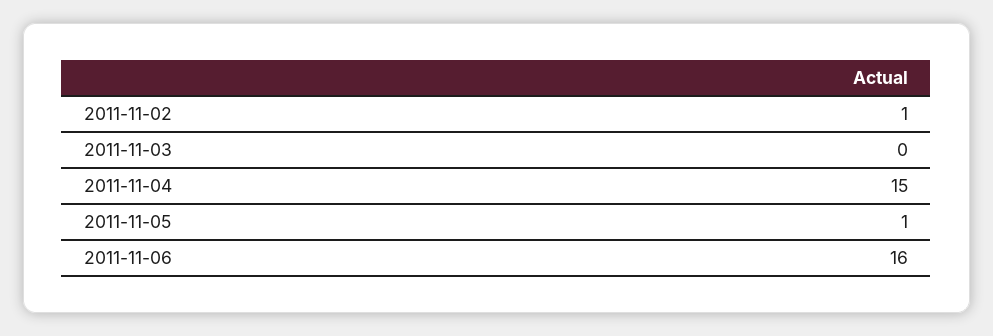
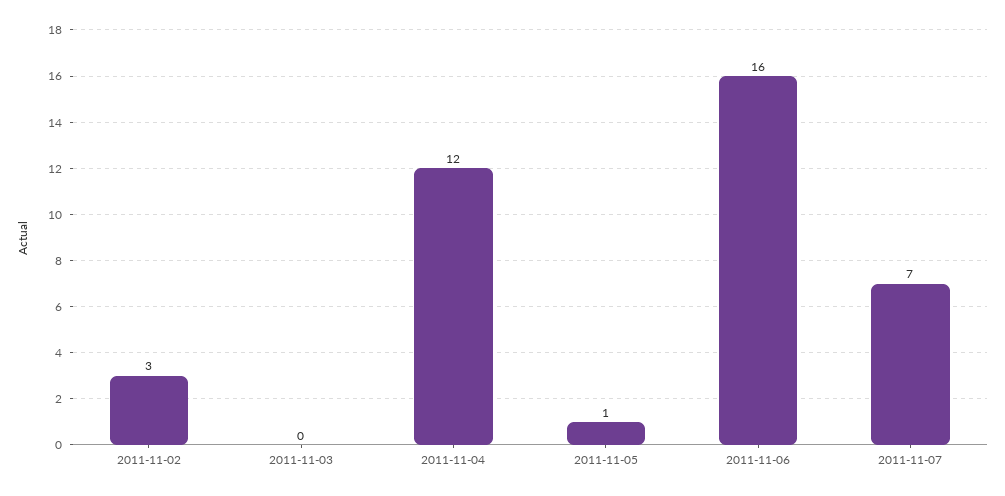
2011-11-02: 1 -> 3
2011-11-04: 15 -> 12
2011-11-07: none -> 7

